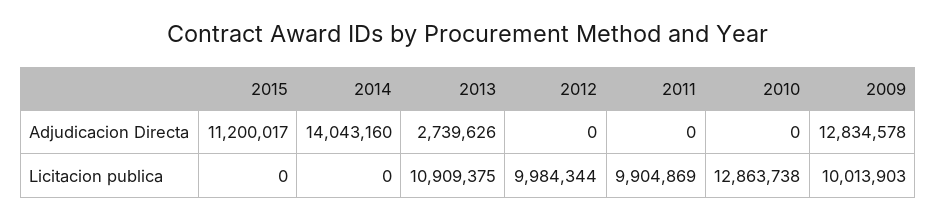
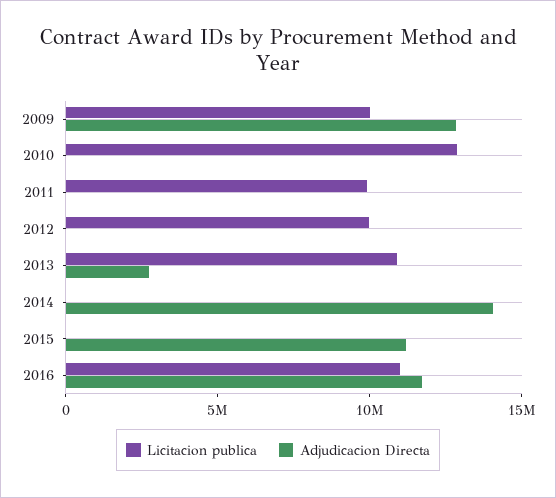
Licitacion publica, 2016: none -> 11000000
Adjudicacion Directa, 2016: none -> 12000000

